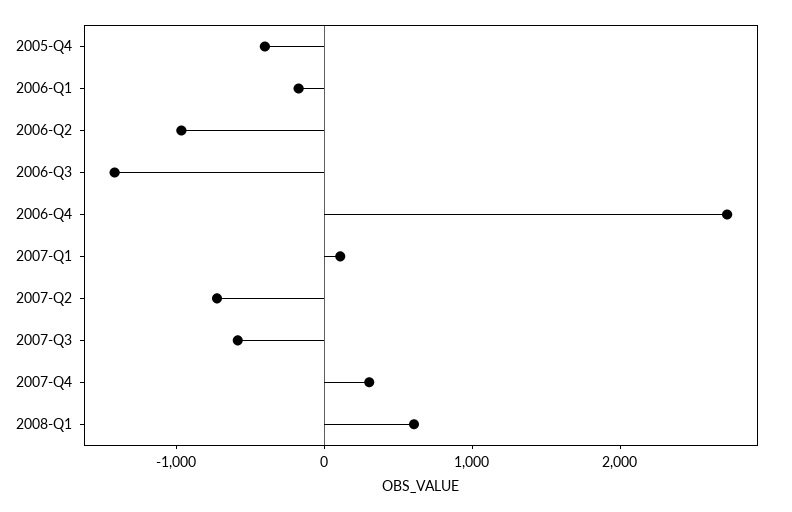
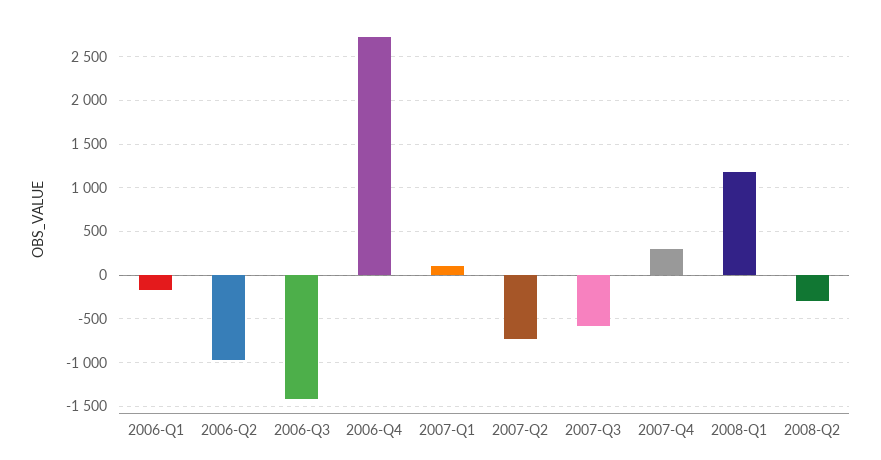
2005-Q4: -400 -> none
2008-Q1: 600 -> 1200
2008-Q2: none -> -300

